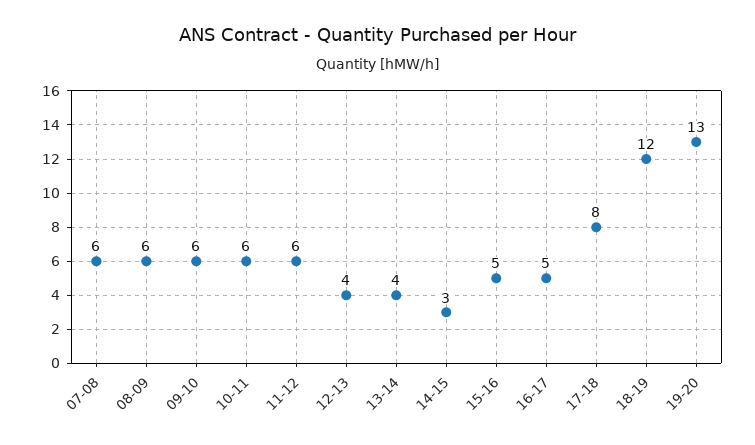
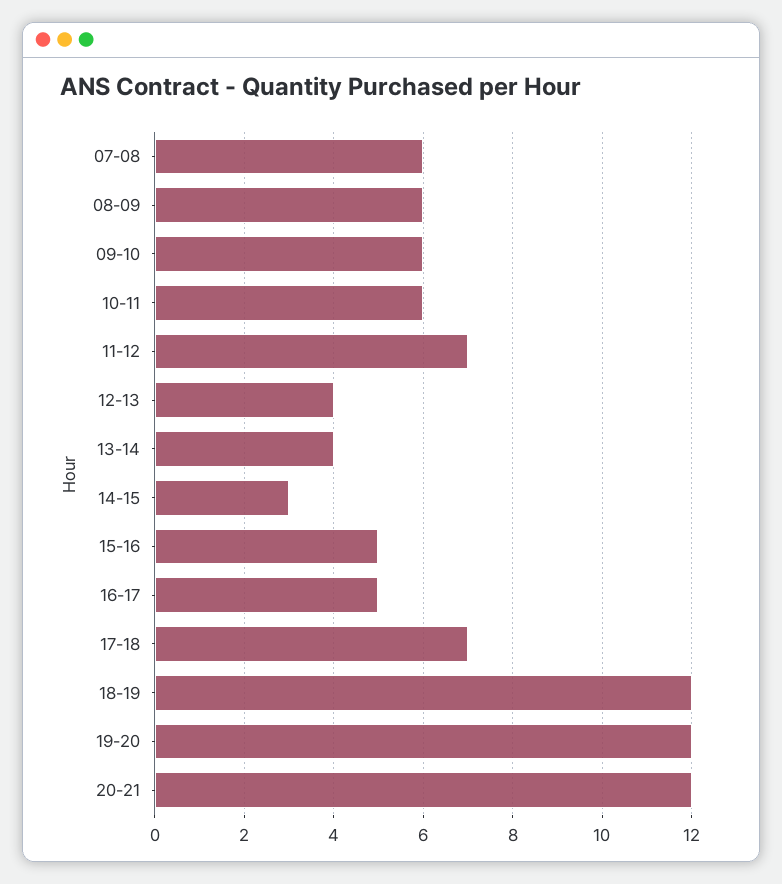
11-12: 6 -> 7
17-18: 8 -> 7
19-20: 13 -> 12
20-21: none -> 12

